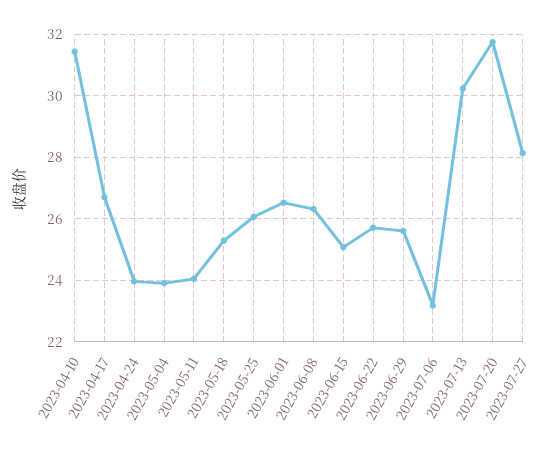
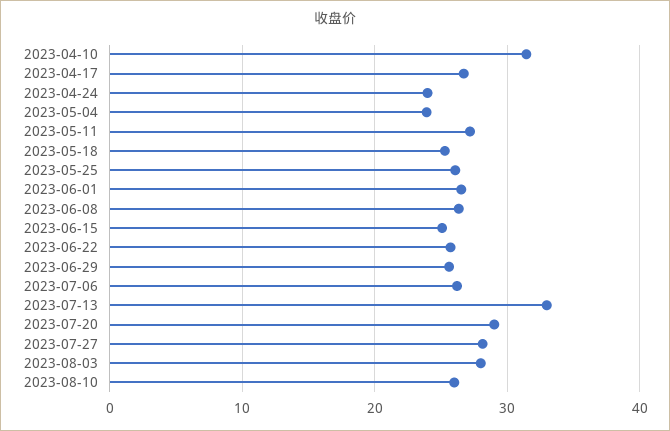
2023-05-11: 24 -> 27
2023-07-06: 23.2 -> 26
2023-07-13: 30.2 -> 33
2023-07-20: 31.8 -> 29
2023-08-03: none -> 28
2023-08-10: none -> 26

